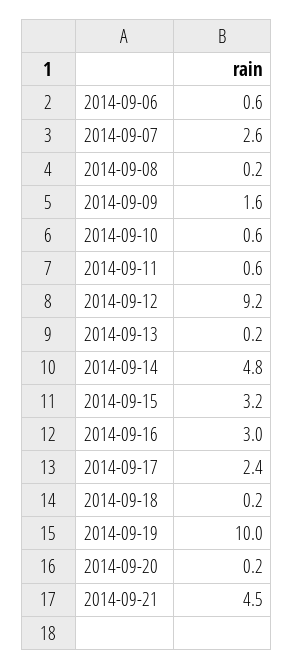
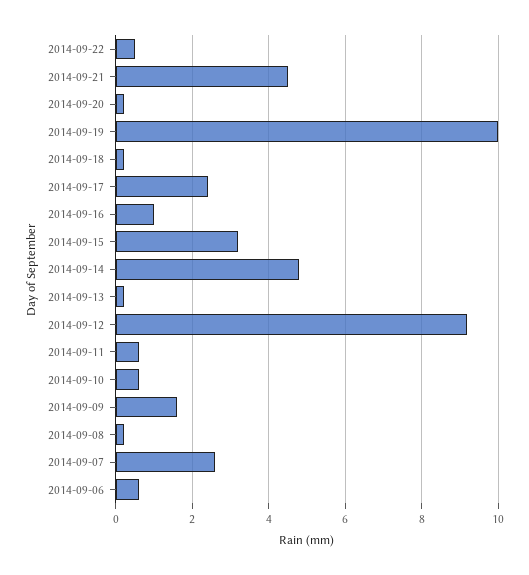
2014-09-16: 3 -> 1
2014-09-22: none -> 0.5

